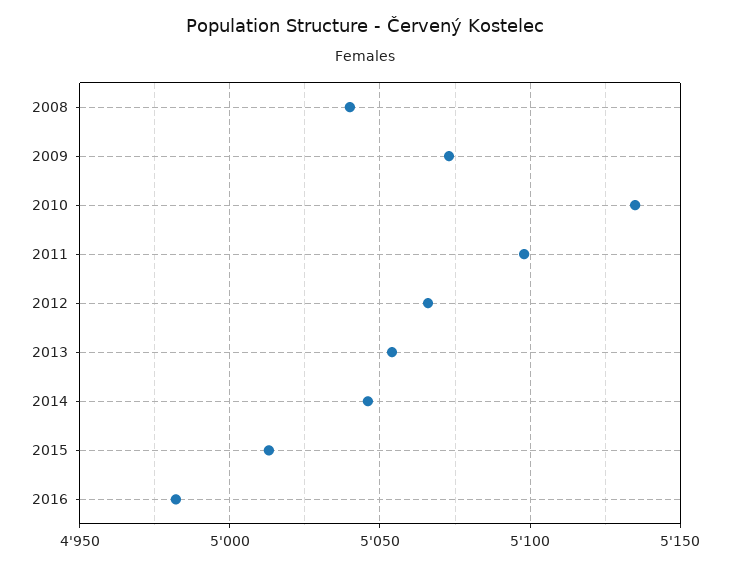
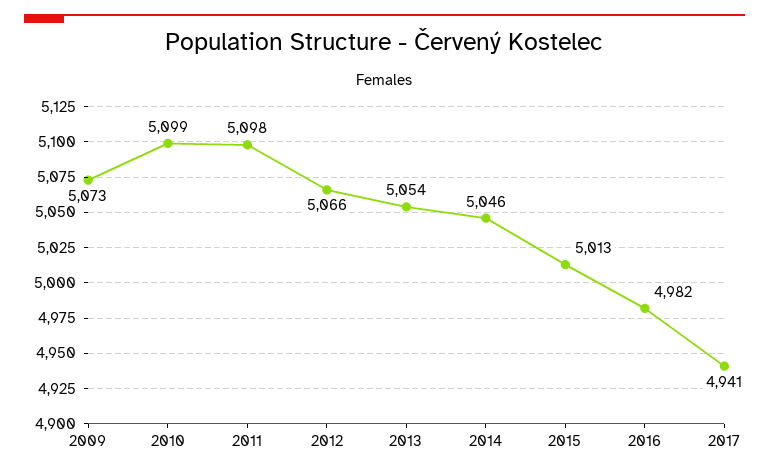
2008: 5040 -> none
2010: 5135 -> 5099
2017: none -> 4941

